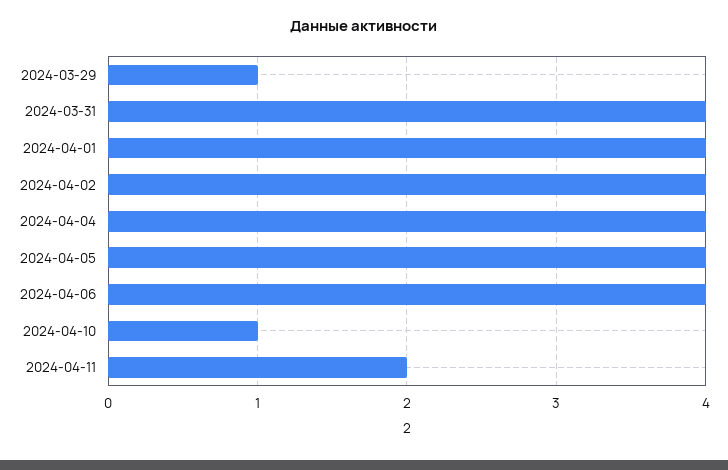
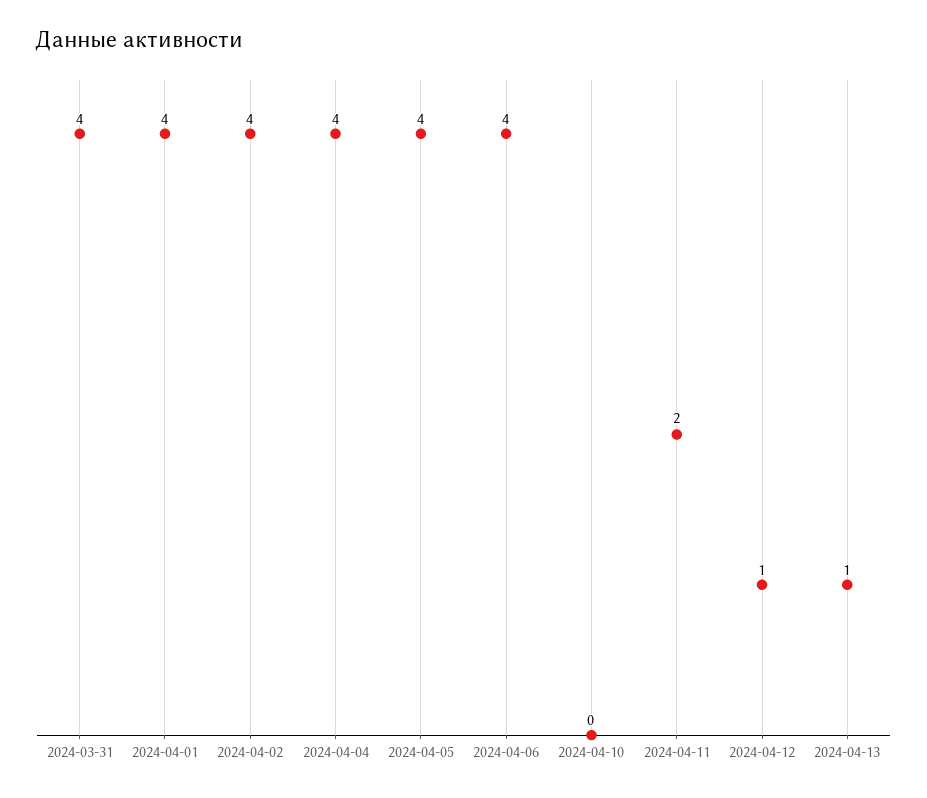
2024-03-29: 1 -> none
2024-04-10: 1 -> 0
2024-04-12: none -> 1
2024-04-13: none -> 1

